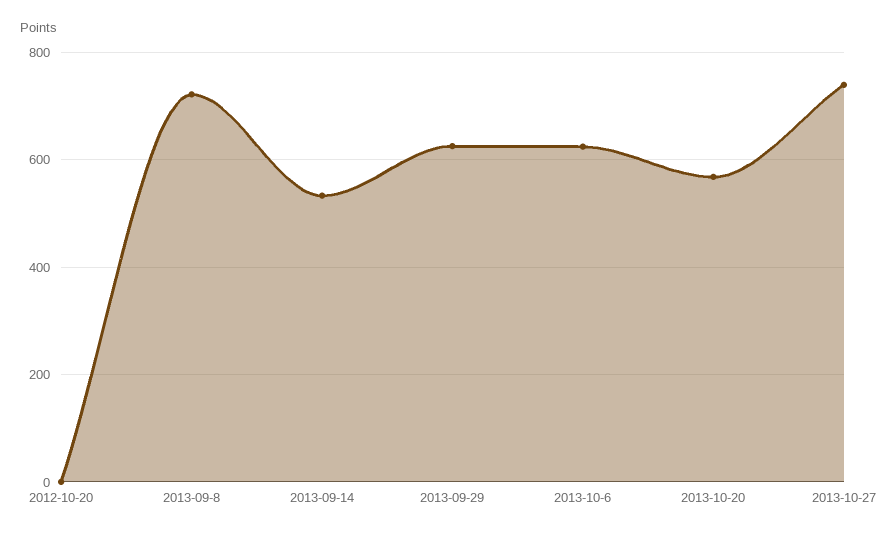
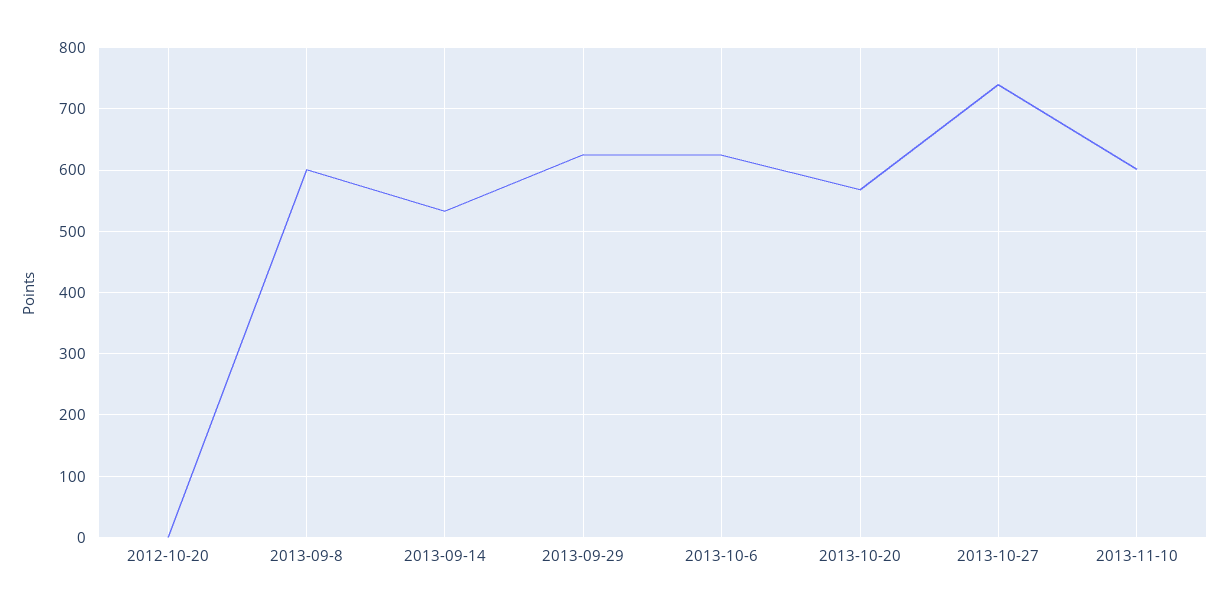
2013-09-8: 720 -> 600
2013-11-10: none -> 600

